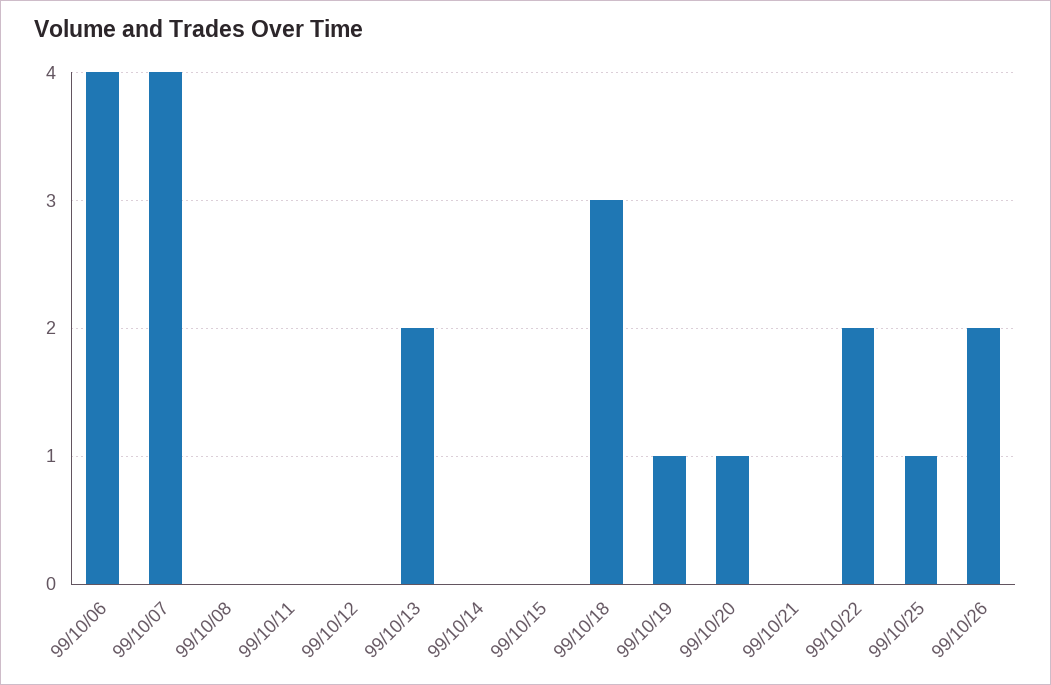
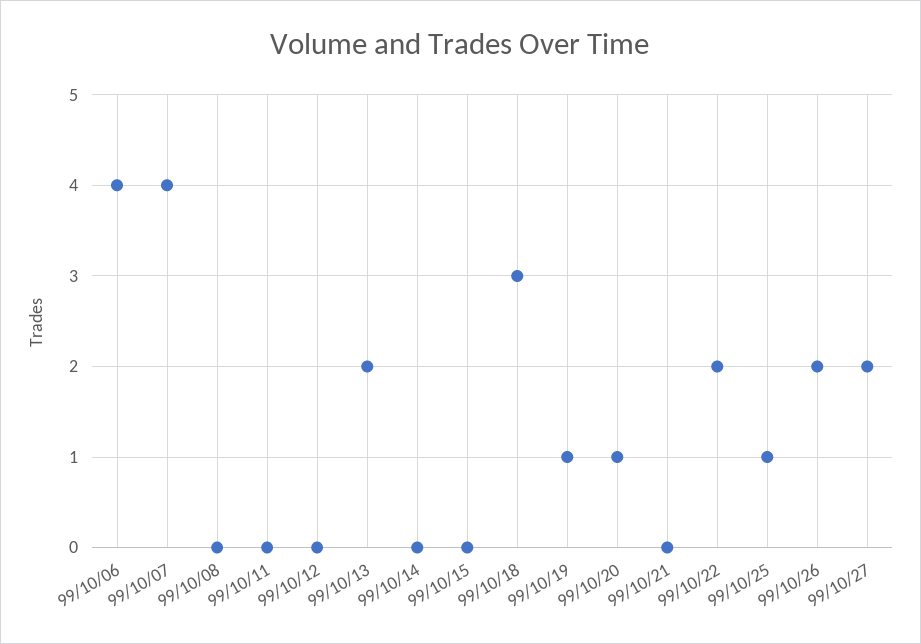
99/10/27: none -> 2

